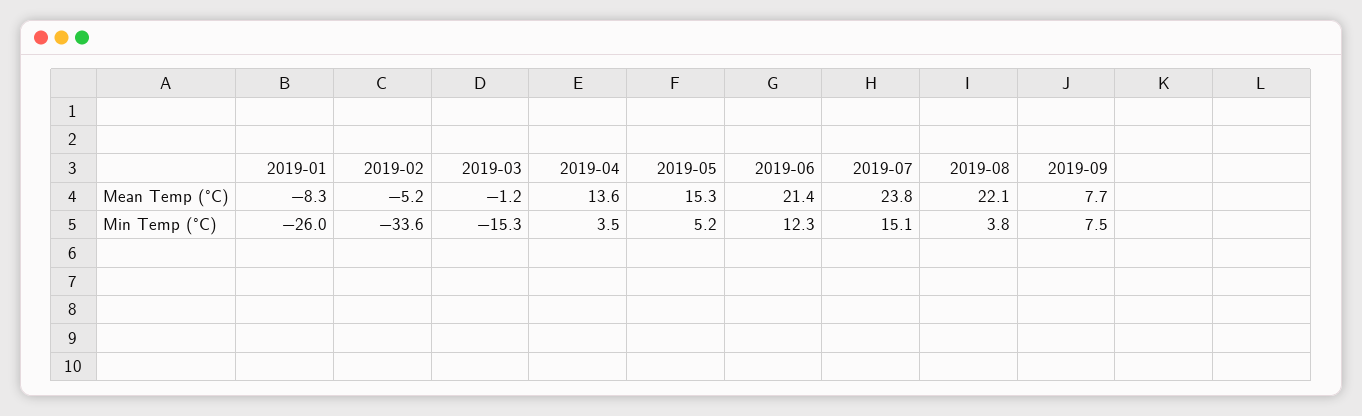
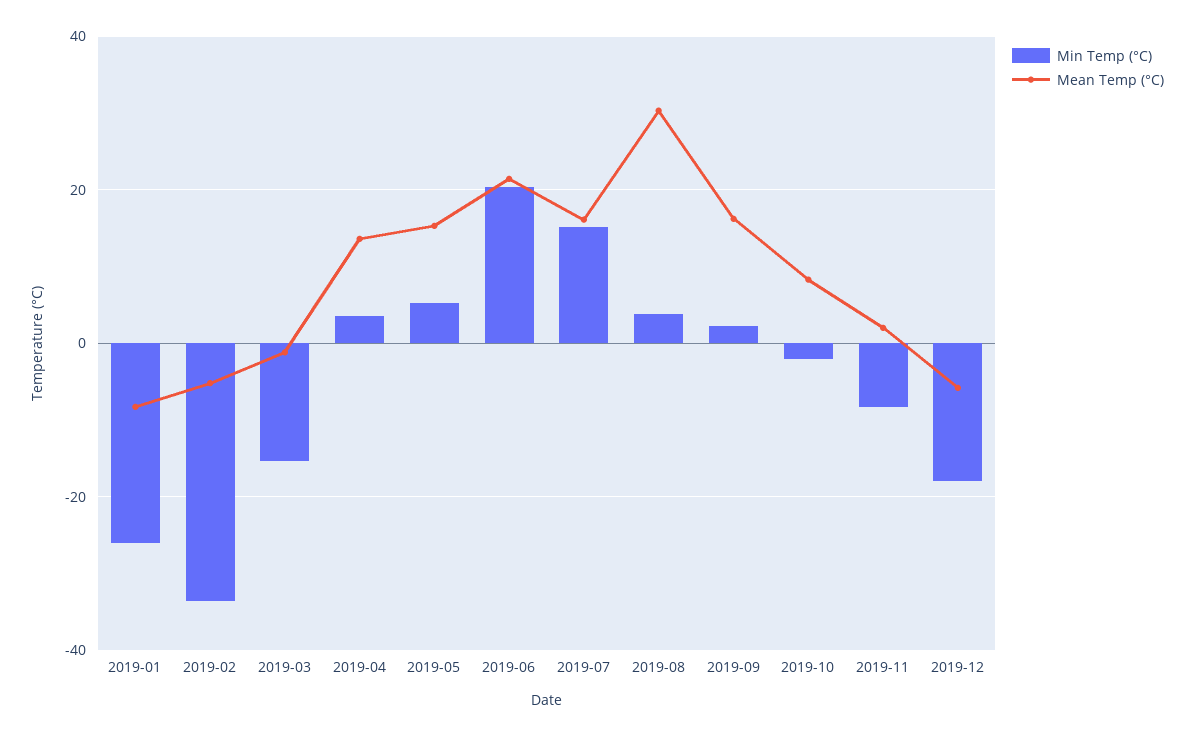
Mean Temp (°C), 2019-07: 23.8 -> 16
Mean Temp (°C), 2019-08: 22.1 -> 30
Mean Temp (°C), 2019-09: 7.7 -> 16
Min Temp (°C), 2019-06: 12.3 -> 20
Min Temp (°C), 2019-09: 7.5 -> 2
Min Temp (°C), 2019-10: none -> -2
Mean Temp (°C), 2019-10: none -> 8
Min Temp (°C), 2019-11: none -> -8
Mean Temp (°C), 2019-11: none -> 2
Min Temp (°C), 2019-12: none -> -18
Mean Temp (°C), 2019-12: none -> -6

